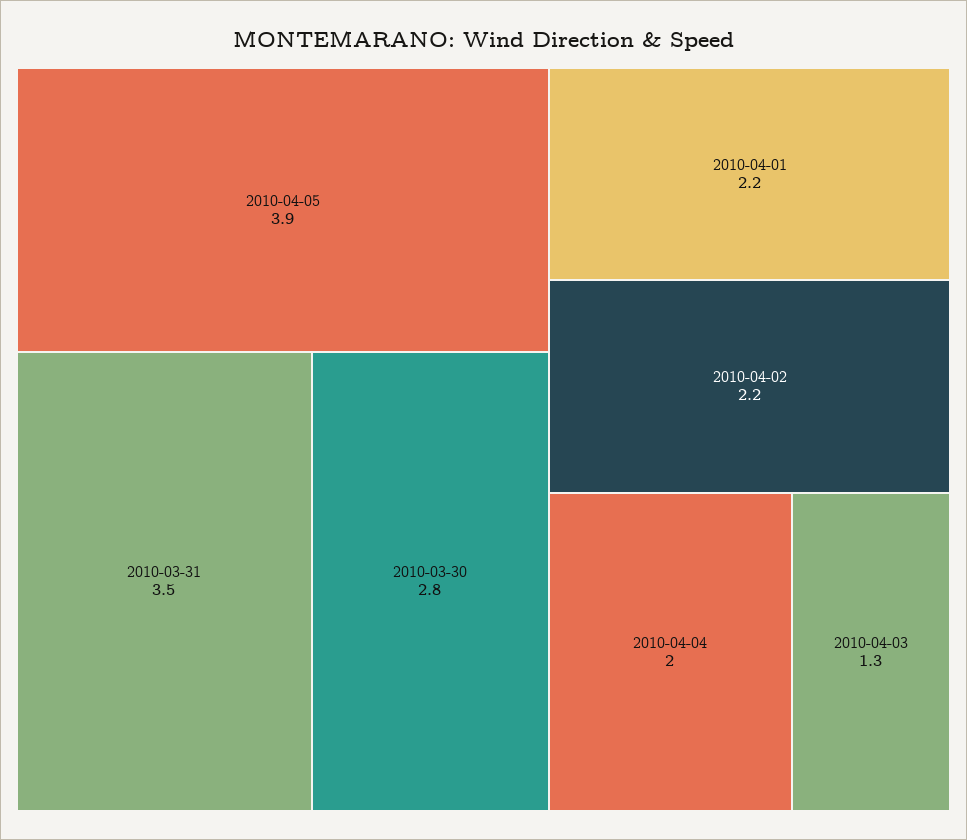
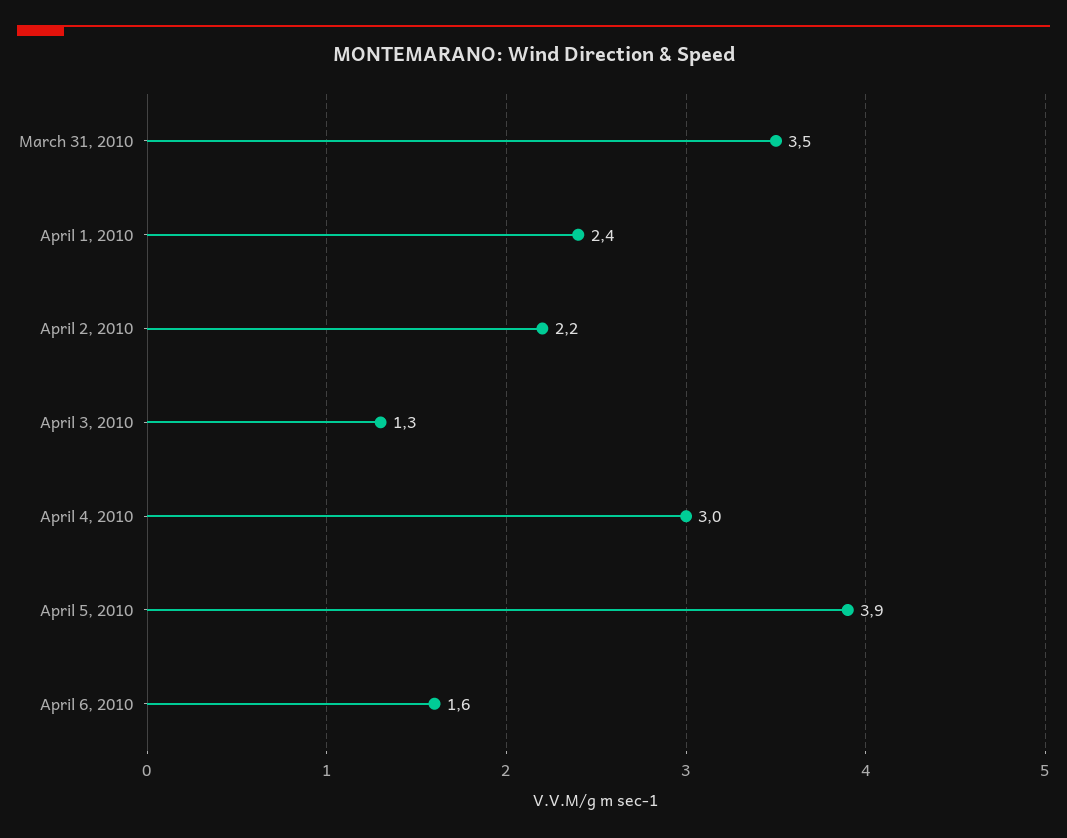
2010-03-30: 2.8 -> none
2010-04-01: 2.2 -> 2.4
2010-04-04: 2 -> 3
April 6, 2010: none -> 1.6

